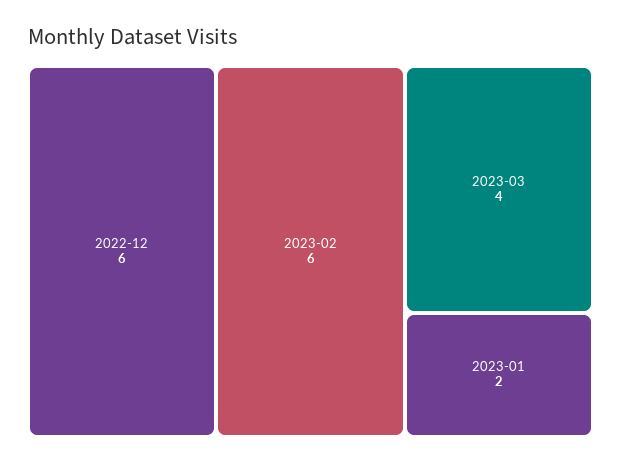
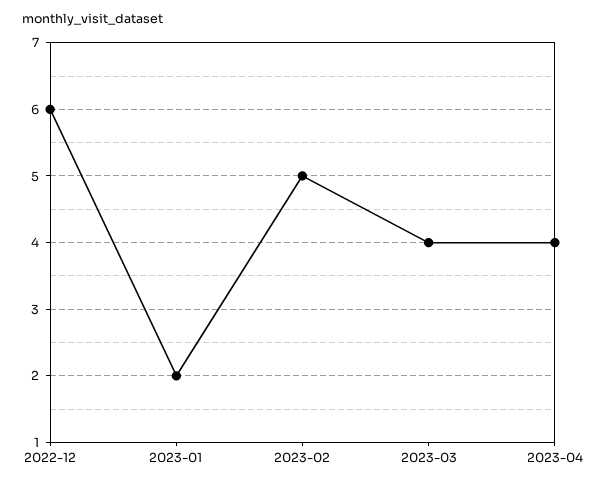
2023-02: 6 -> 5
2023-04: none -> 4

